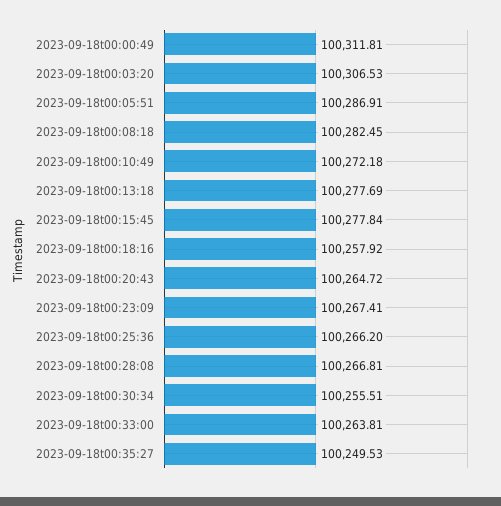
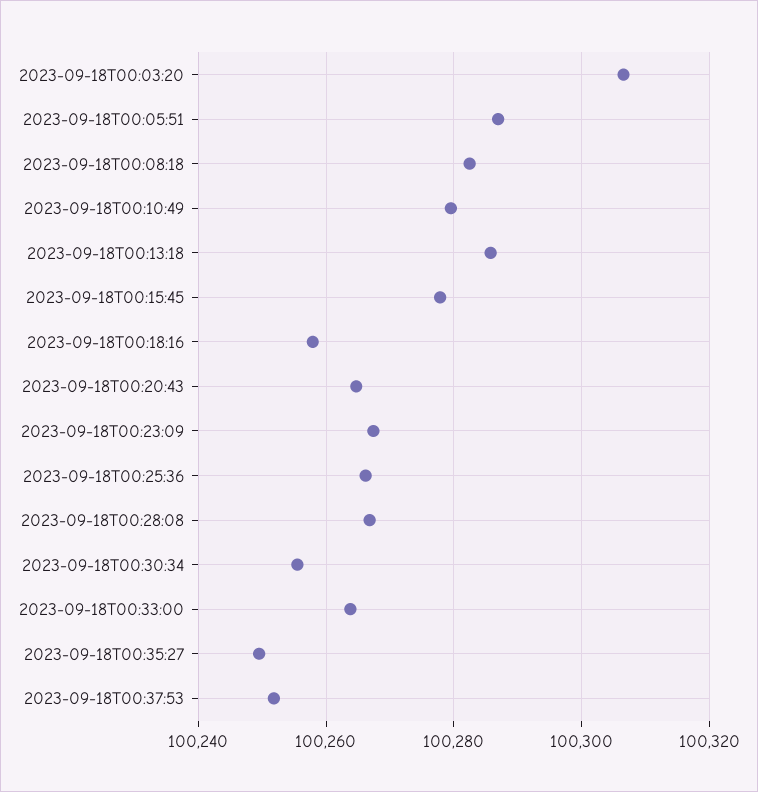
2023-09-18t00:00:49: 100311.81 -> none
2023-09-18t00:10:49: 100272.18 -> 100280
2023-09-18t00:13:18: 100277.69 -> 100286
2023-09-18T00:37:53: none -> 100252

